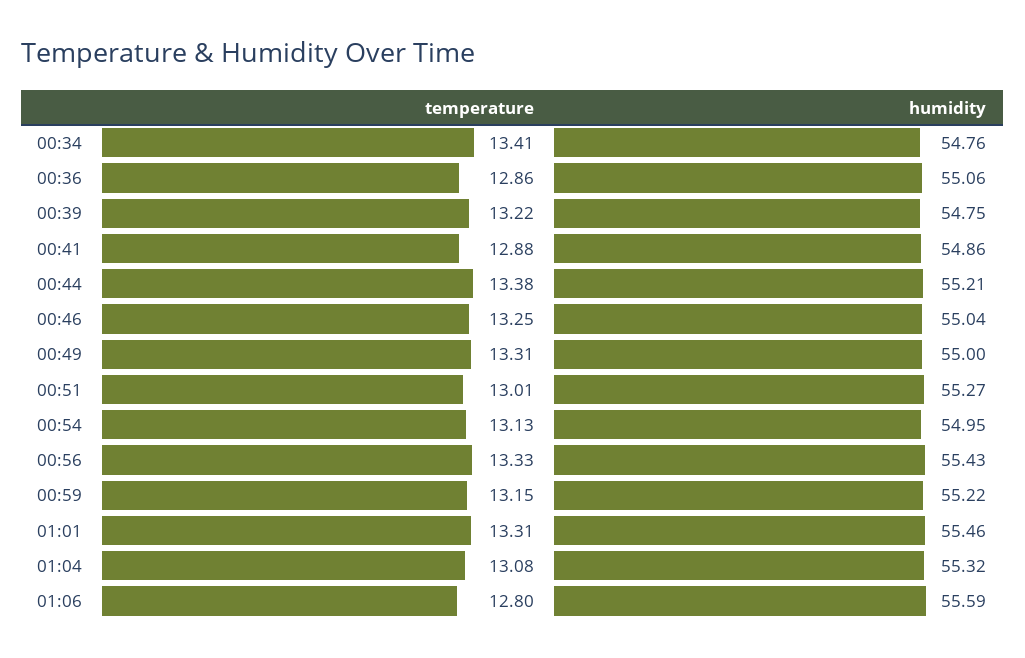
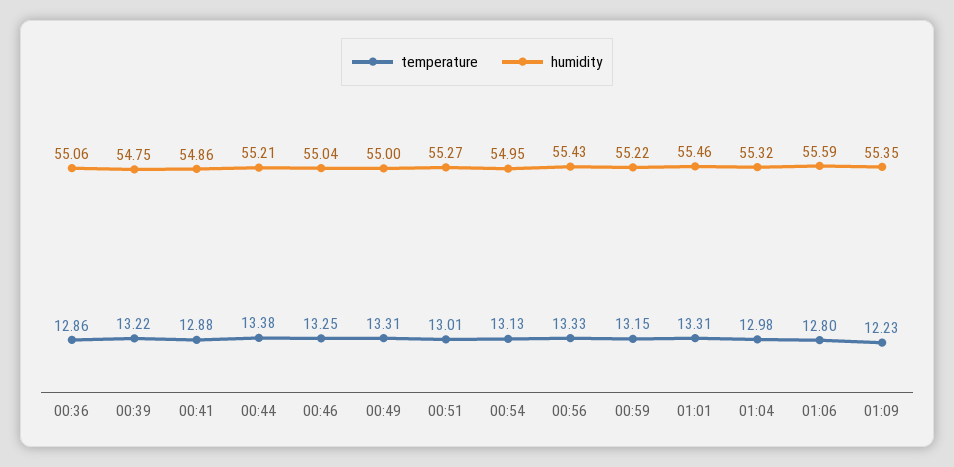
temperature, 00:34: 13.41 -> none
humidity, 00:34: 54.76 -> none
temperature, 01:04: 13.08 -> 12.98
temperature, 01:09: none -> 12.23
humidity, 01:09: none -> 55.35

